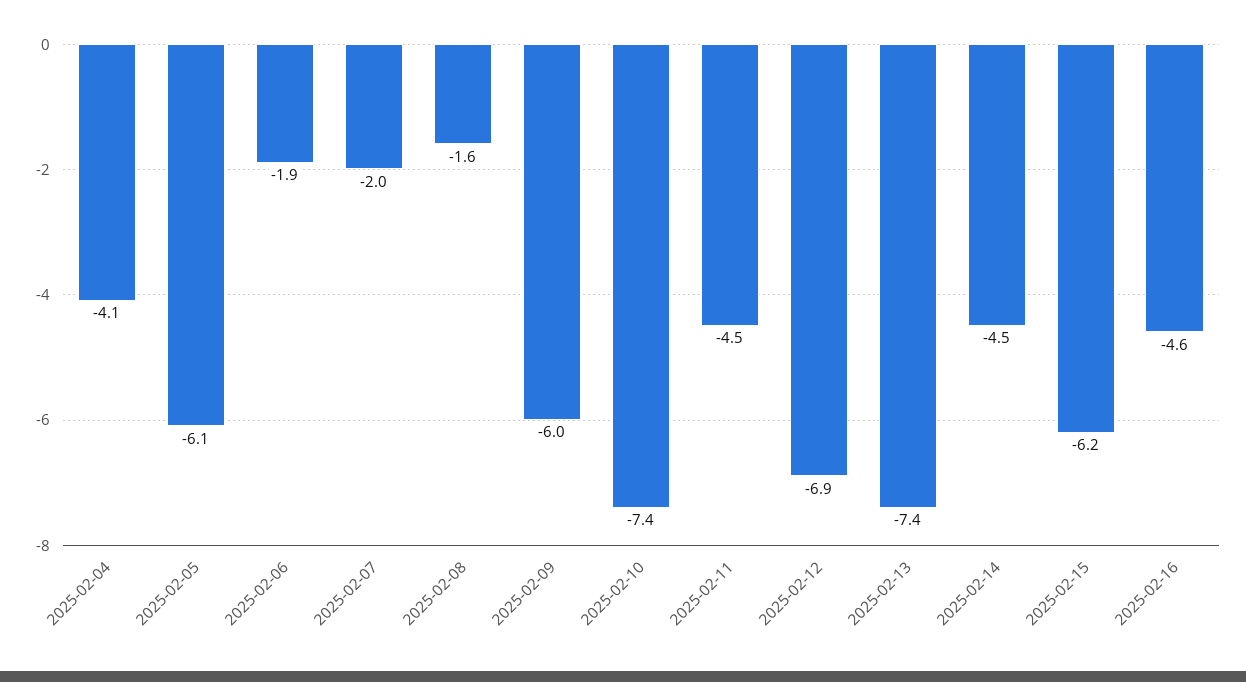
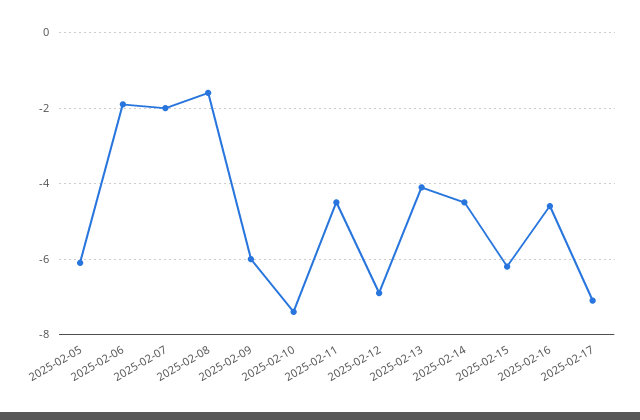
2025-02-04: -4.1 -> none
2025-02-13: -7.4 -> -4
2025-02-17: none -> -7

